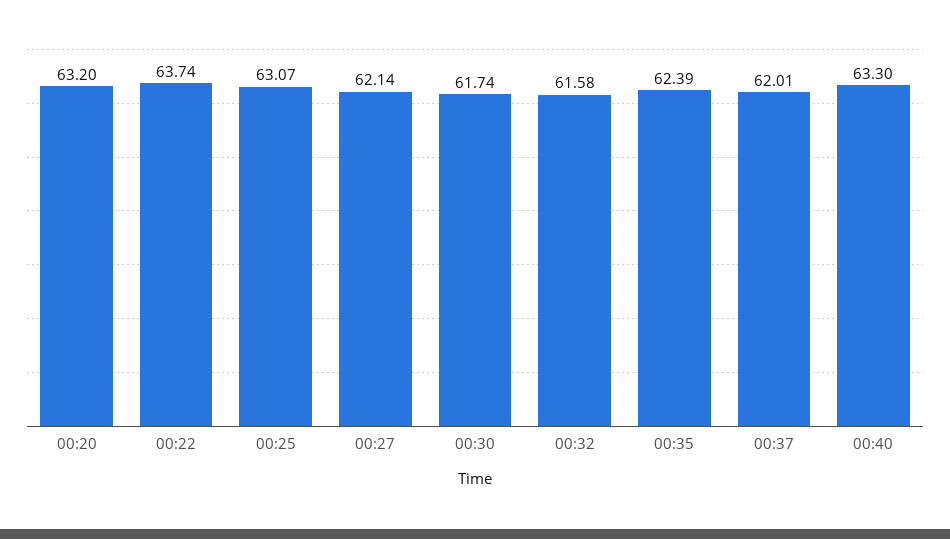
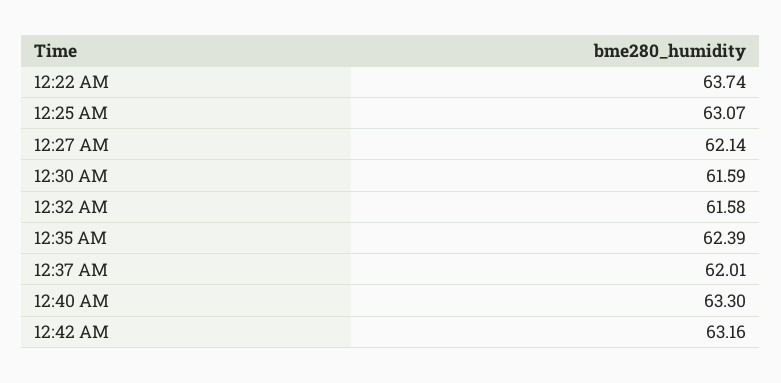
00:20: 63.2 -> none
00:30: 61.74 -> 61.59
12:42 AM: none -> 63.16

